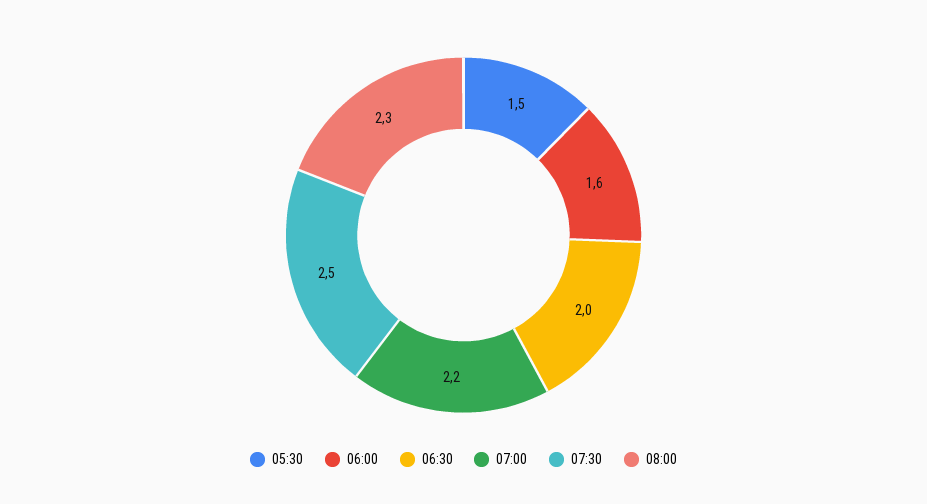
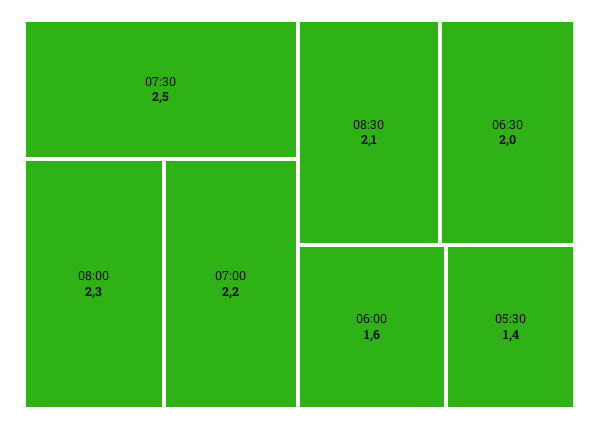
05:30: 1.5 -> 1.4
08:30: none -> 2.1

